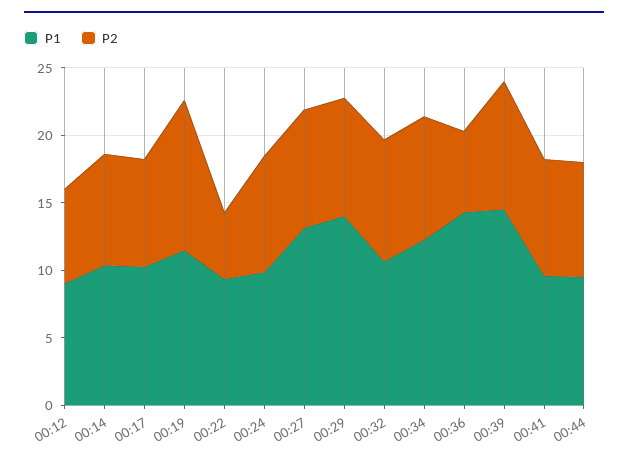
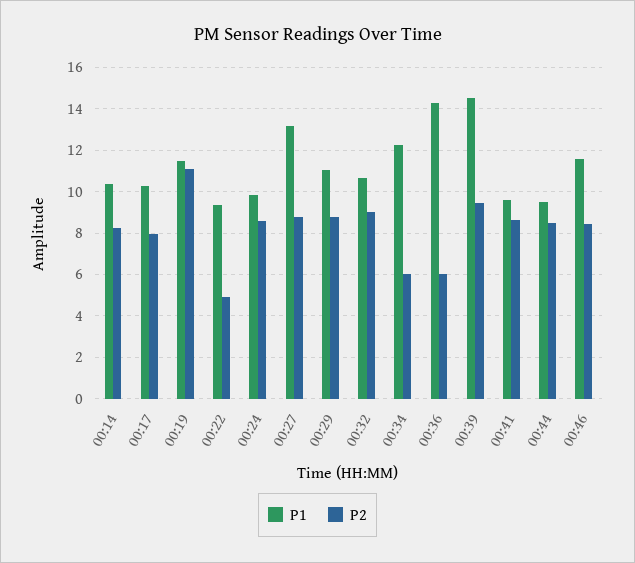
P1, 00:12: 9 -> none
P2, 00:12: 7 -> none
P1, 00:29: 14 -> 11
P2, 00:34: 9 -> 6
P1, 00:46: none -> 11.5
P2, 00:46: none -> 8.5

